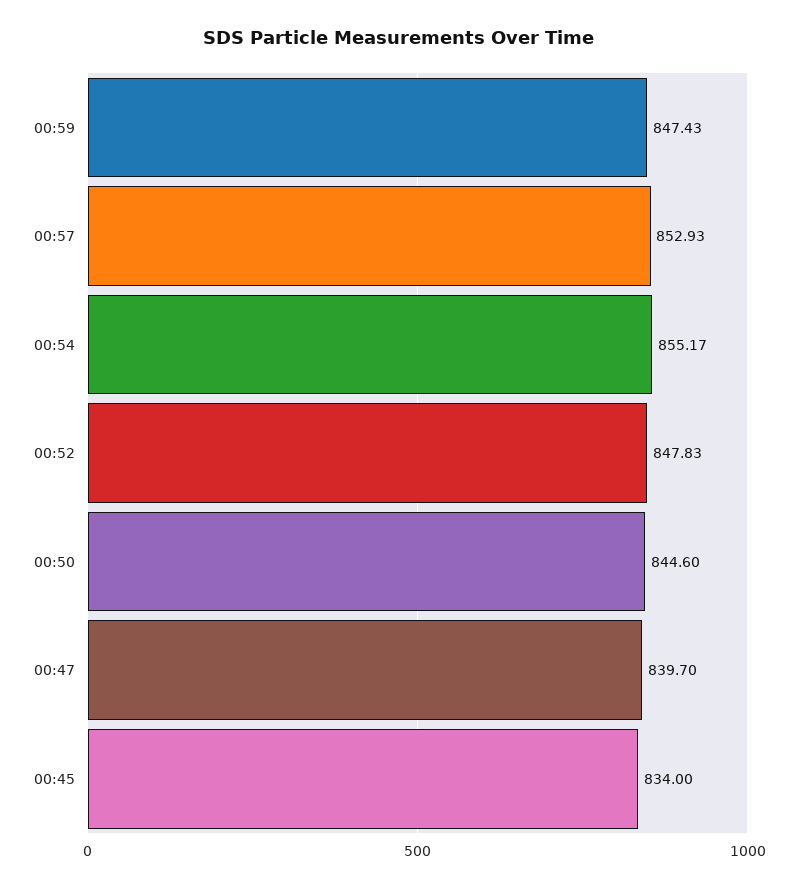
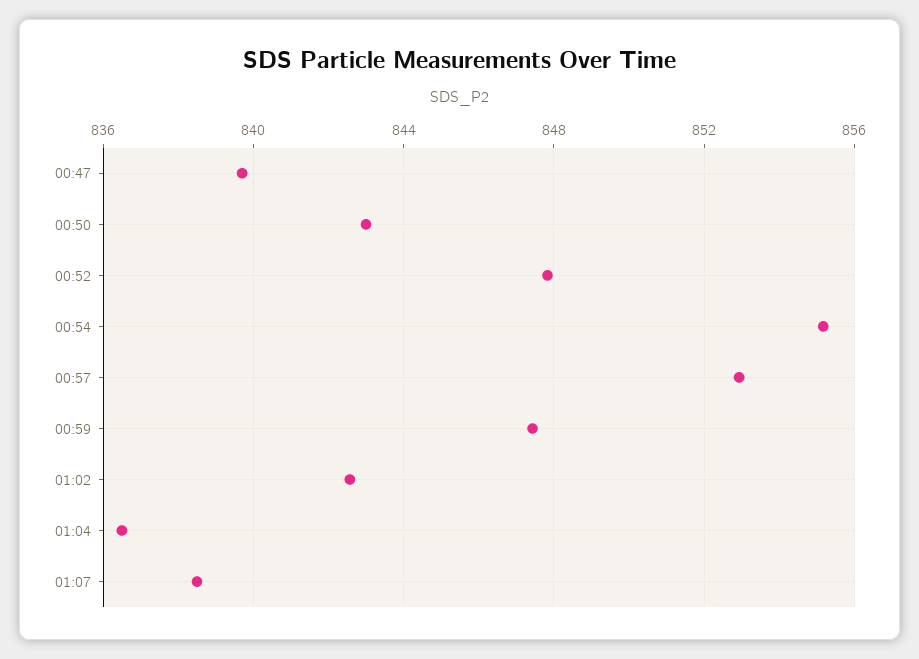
00:50: 844.6 -> 843
00:45: 834 -> none
01:02: none -> 842.5
01:04: none -> 836.5
01:07: none -> 838.5

